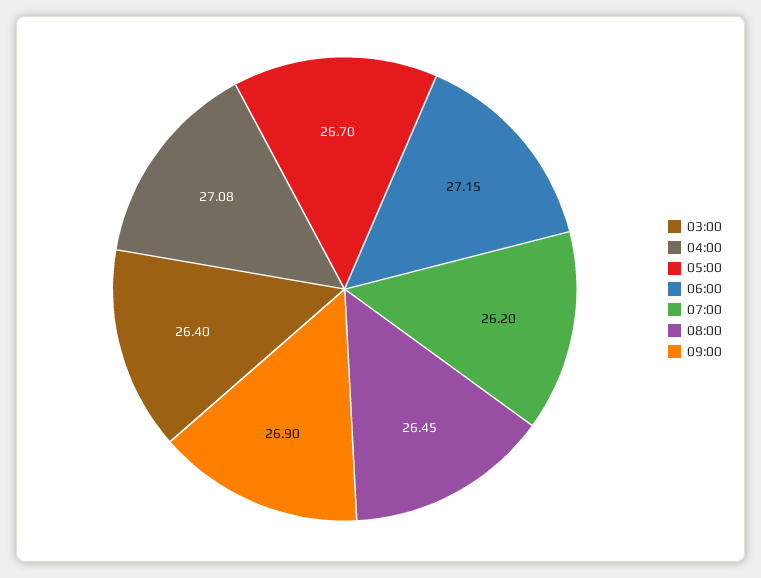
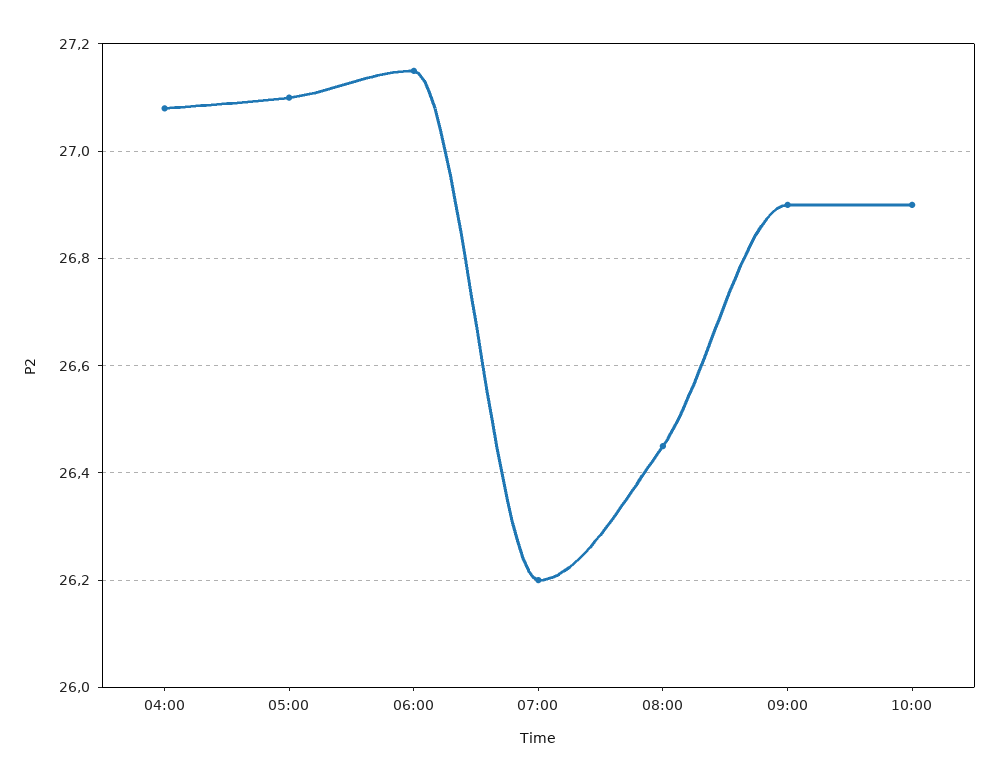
03:00: 26.4 -> none
05:00: 26.7 -> 27.1
10:00: none -> 26.9

